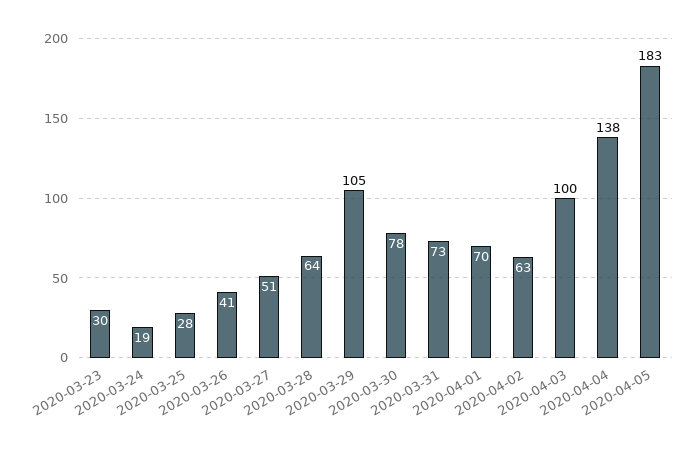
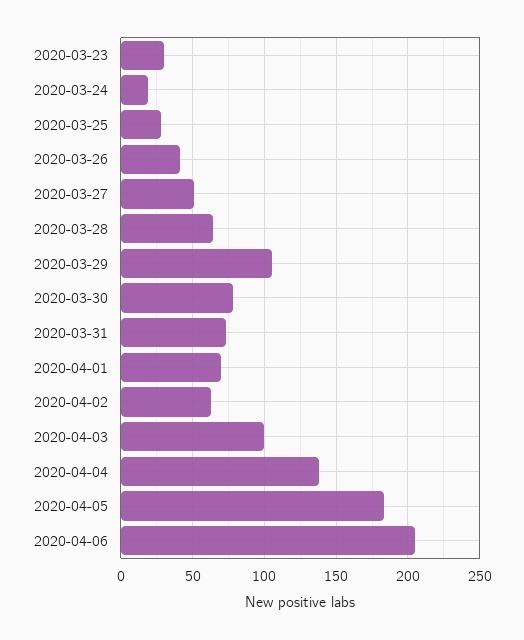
2020-04-06: none -> 205

